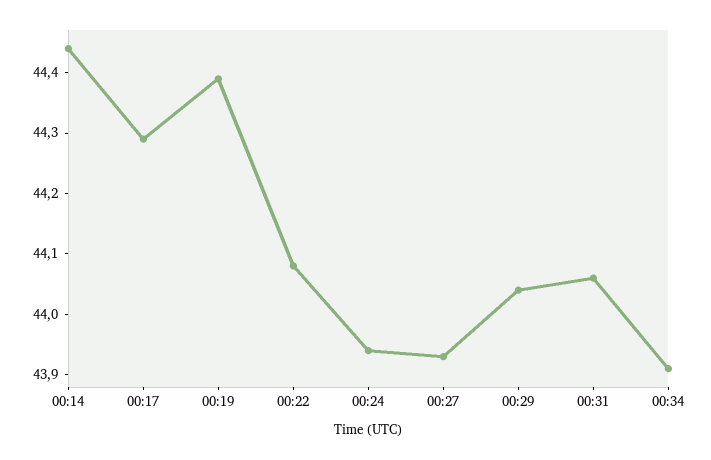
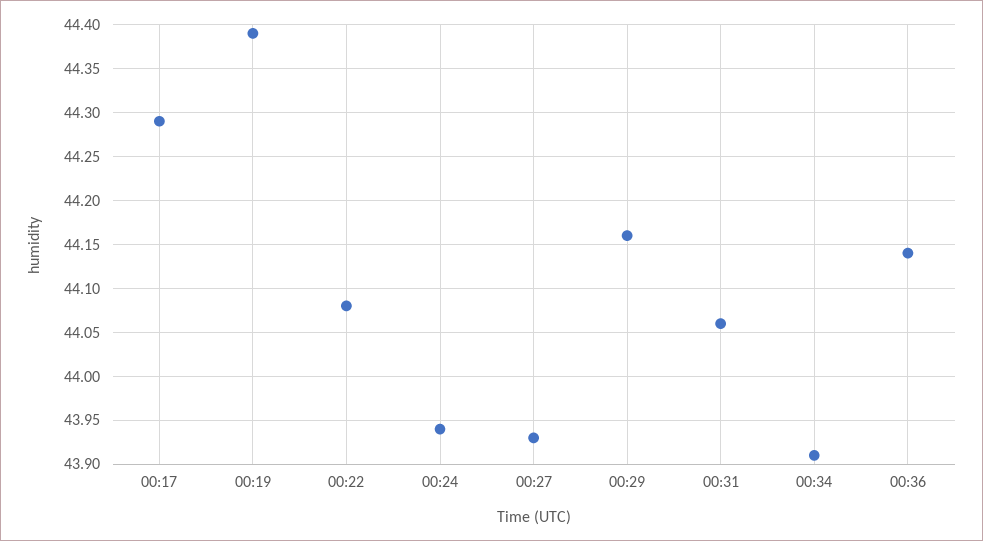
00:14: 44.45 -> none
00:29: 44.05 -> 44.16
00:36: none -> 44.14

